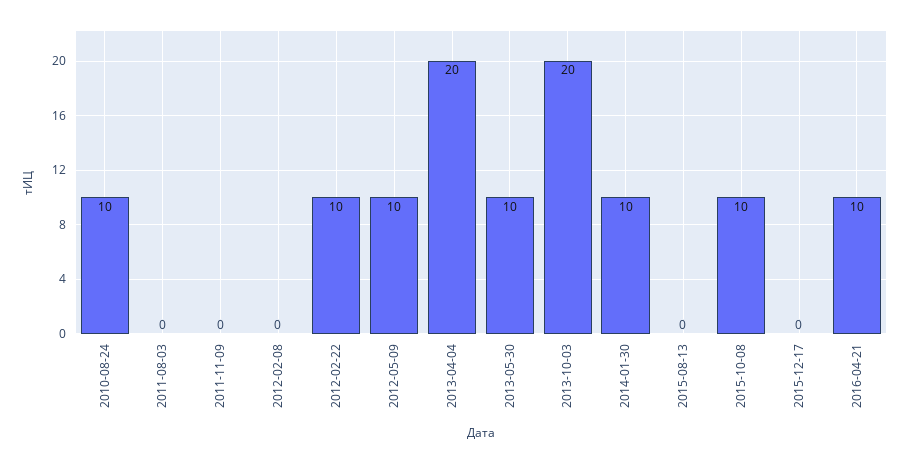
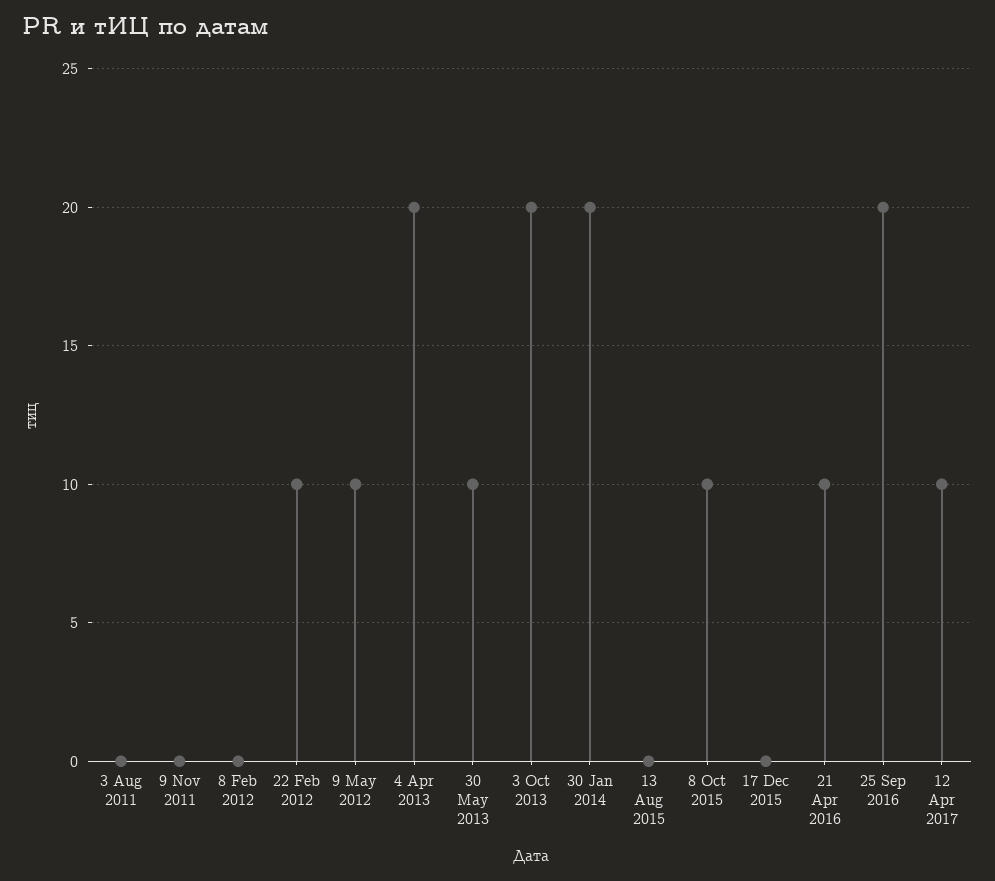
2010-08-24: 10 -> none
2014-01-30: 10 -> 20
25 Sep 2016: none -> 20
12 Apr 2017: none -> 10

